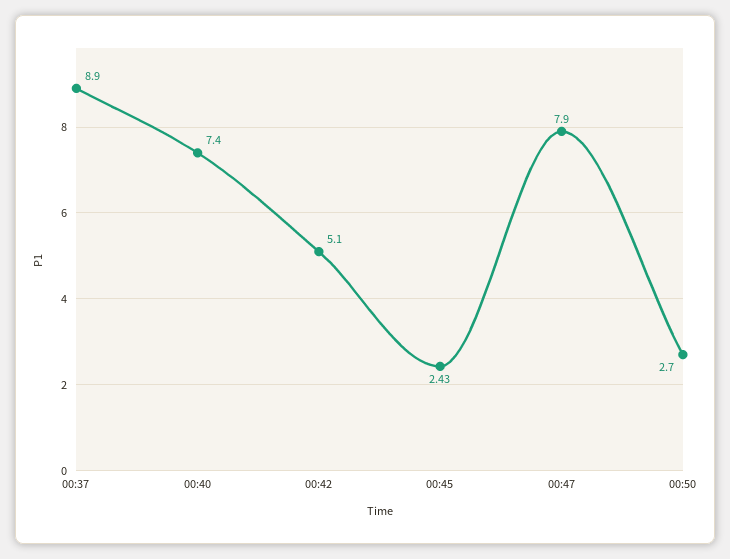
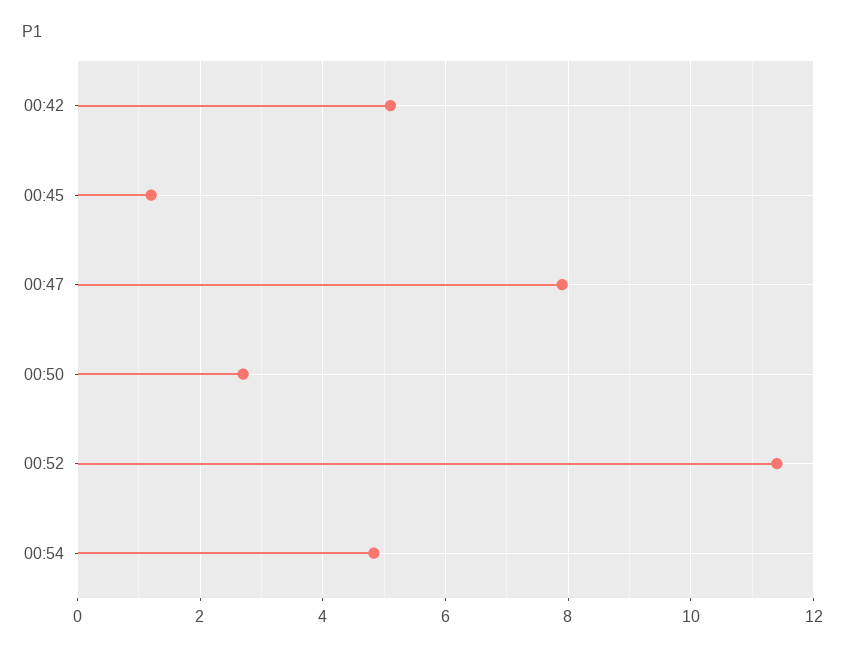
00:37: 8.9 -> none
00:40: 7.4 -> none
00:45: 2.43 -> 1.2
00:52: none -> 11.4
00:54: none -> 4.8

